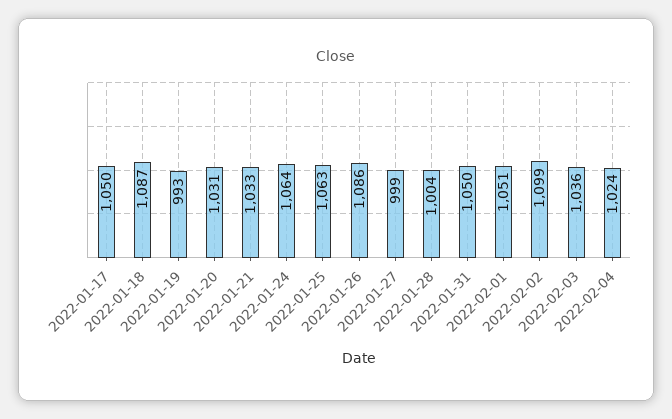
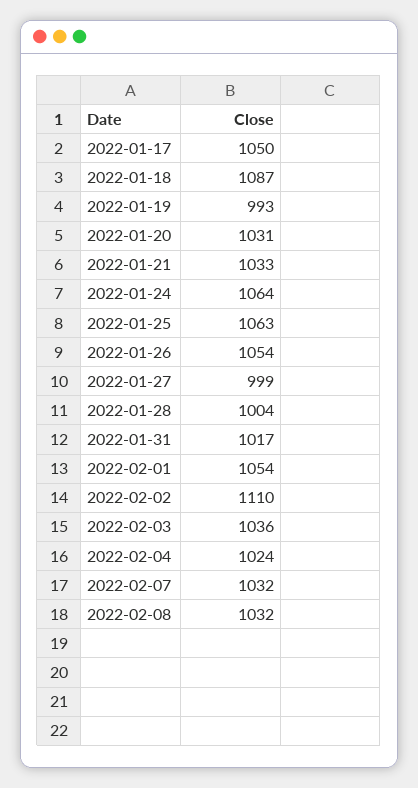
2022-01-26: 1086 -> 1054
2022-01-31: 1050 -> 1017
2022-02-01: 1051 -> 1054
2022-02-02: 1099 -> 1110
2022-02-07: none -> 1032
2022-02-08: none -> 1032

